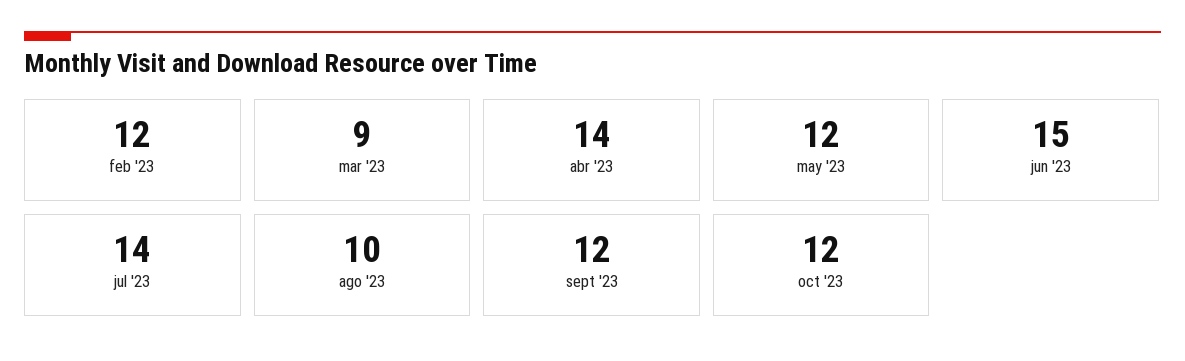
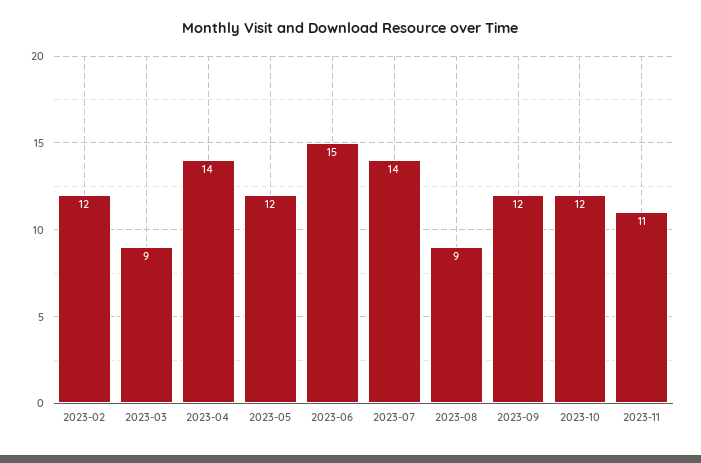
ago '23: 10 -> 9
2023-11: none -> 11

